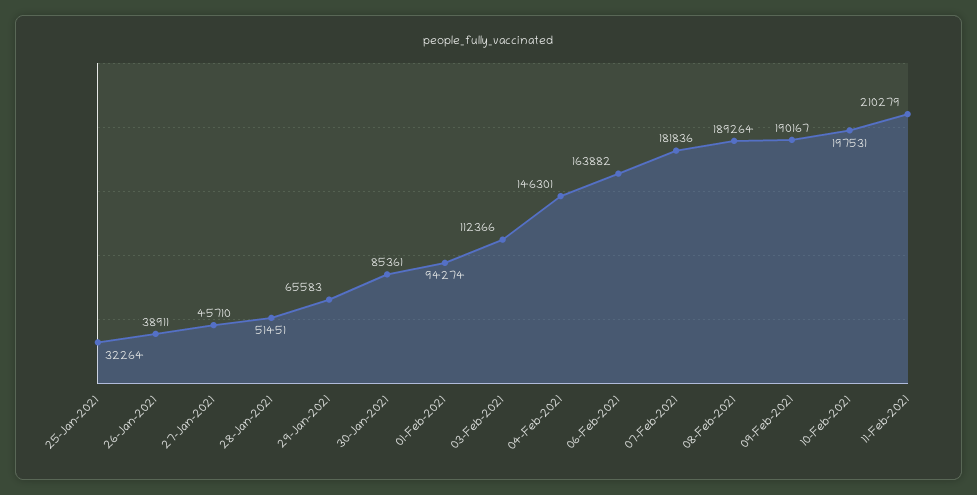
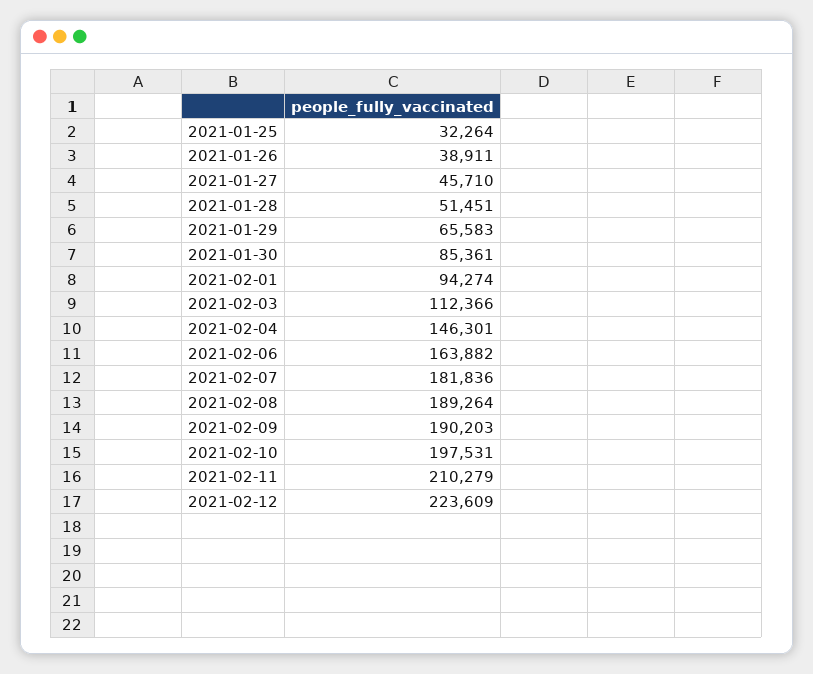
09-Feb-2021: 190167 -> 190203
2021-02-12: none -> 223609

